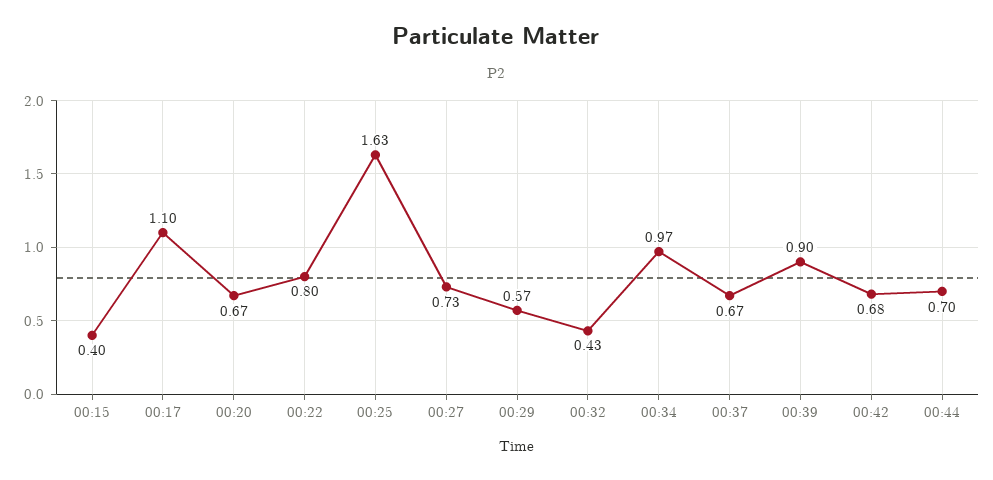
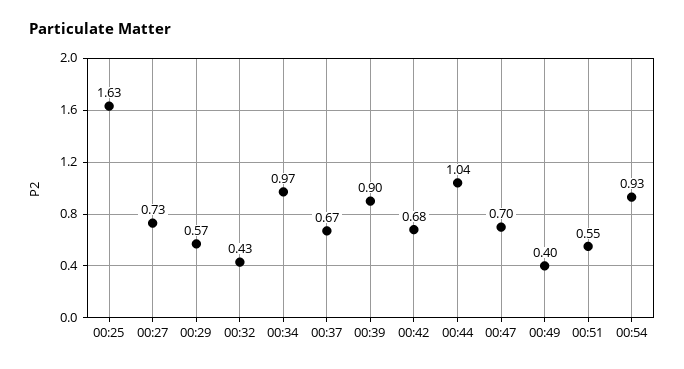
00:15: 0.4 -> none
00:17: 1.1 -> none
00:20: 0.67 -> none
00:22: 0.8 -> none
00:44: 0.7 -> 1.04
00:47: none -> 0.7
00:49: none -> 0.4
00:51: none -> 0.55
00:54: none -> 0.93

